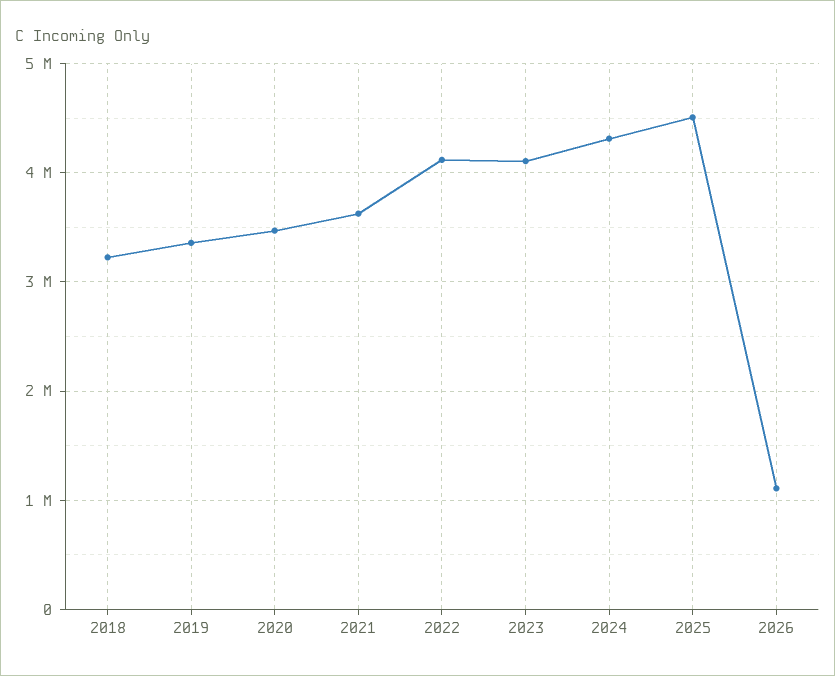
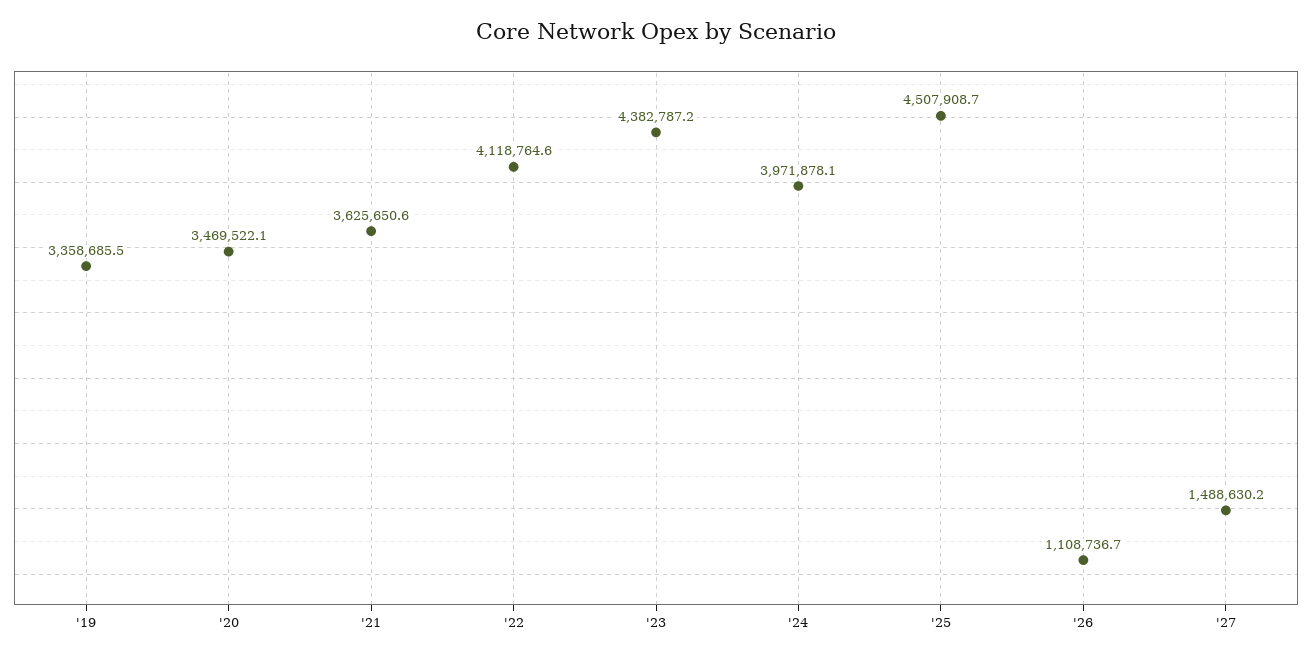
2018: 3200000 -> none
2023: 4100000 -> 4382787.2
2024: 4300000 -> 3971878.1
'27: none -> 1488630.2

